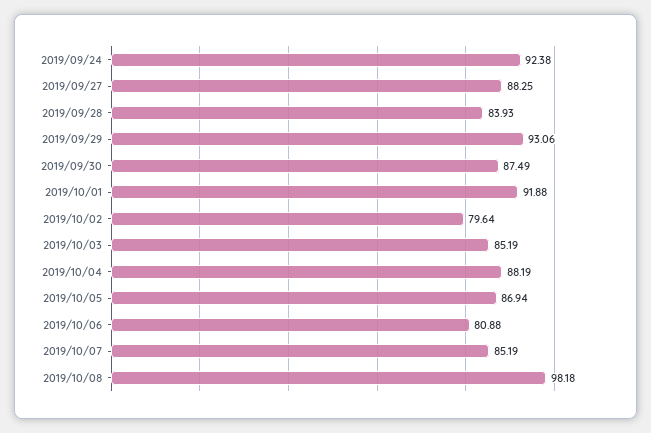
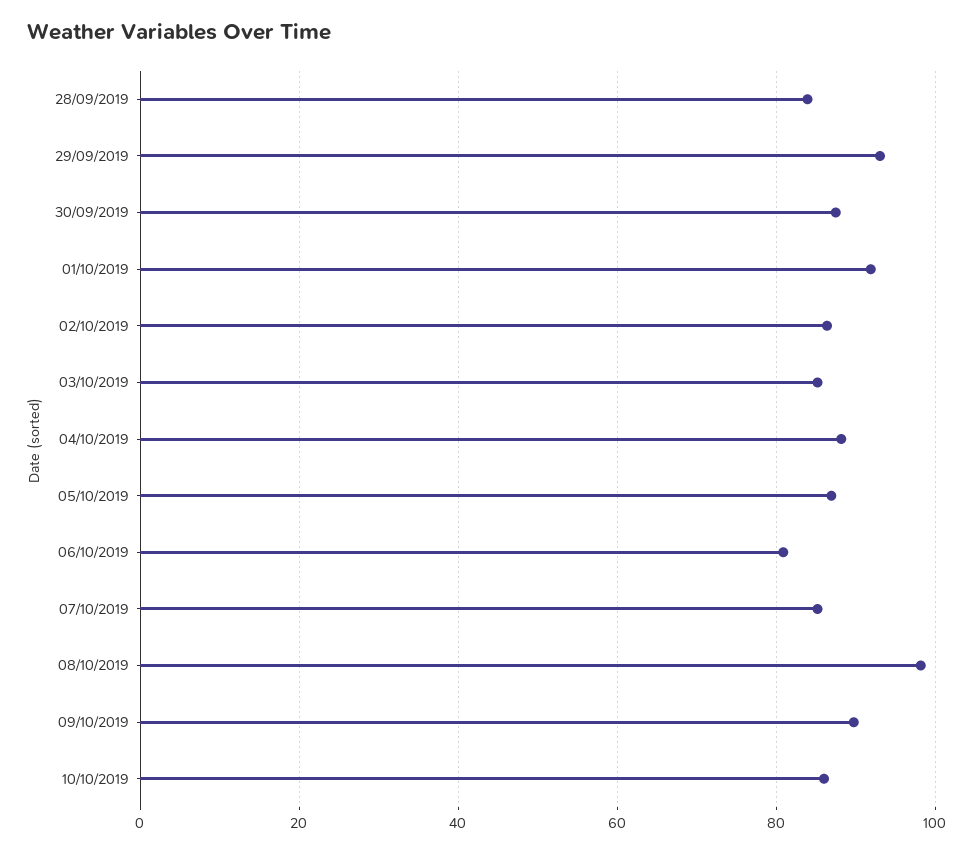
2019/09/24: 92.38 -> none
2019/09/27: 88.25 -> none
2019/10/02: 79.64 -> 86
09/10/2019: none -> 90
10/10/2019: none -> 86

